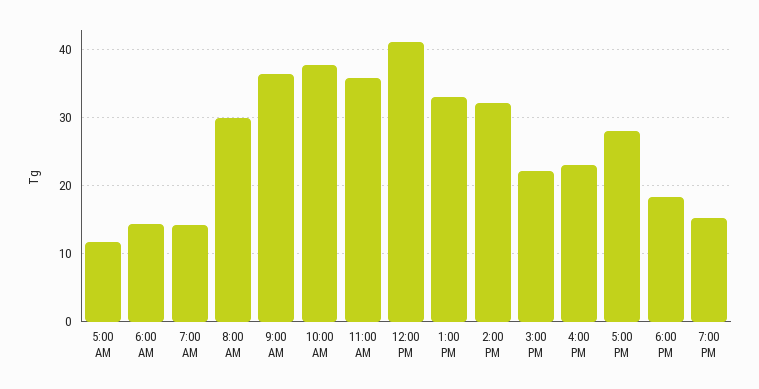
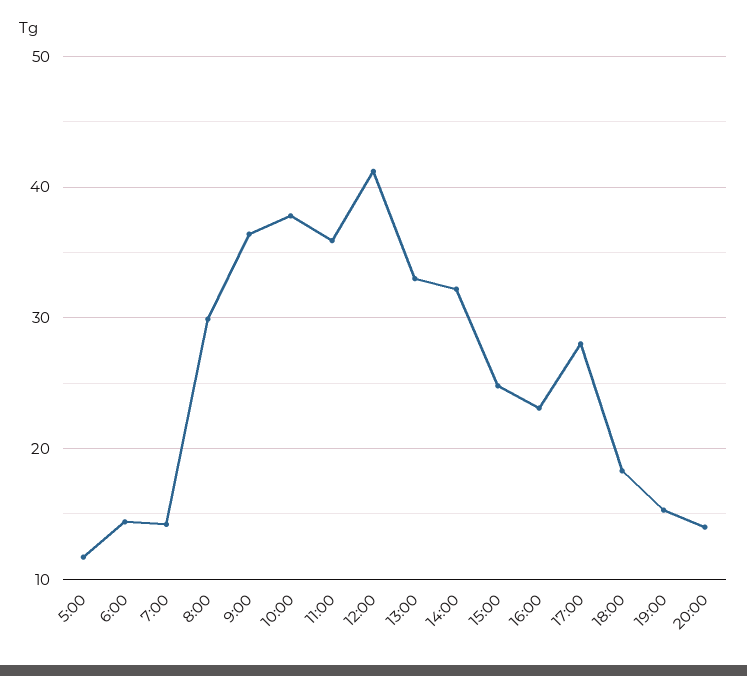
3:00 PM: 22 -> 25
20:00: none -> 14

